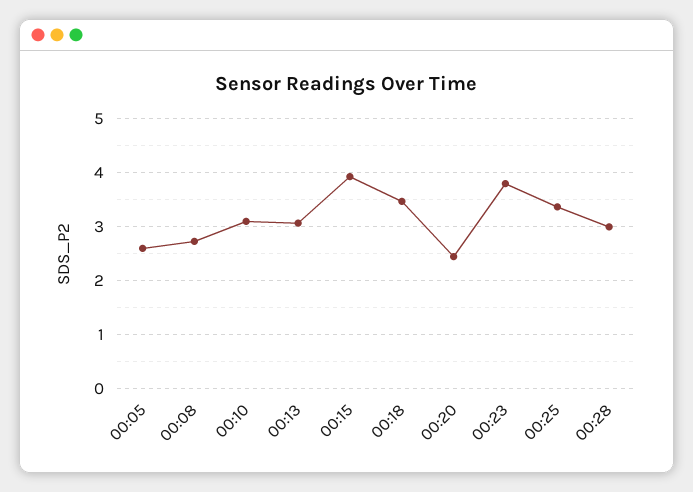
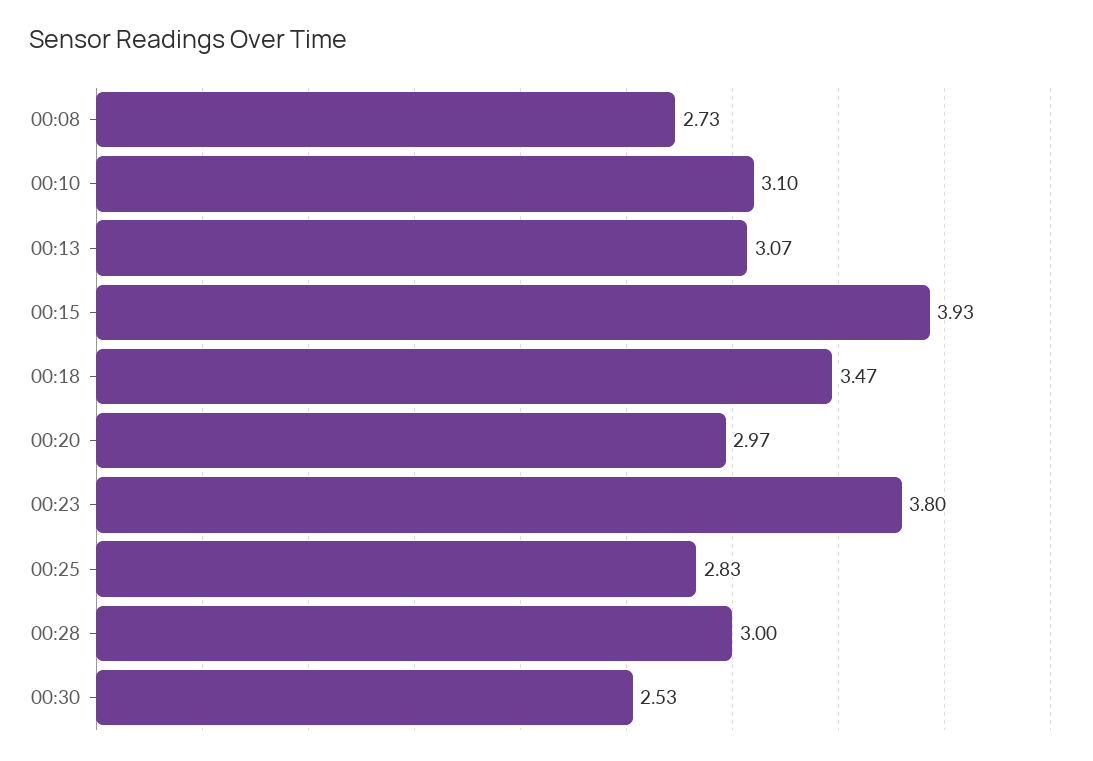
00:05: 2.6 -> none
00:20: 2.4 -> 2.97
00:25: 3.4 -> 2.83
00:30: none -> 2.53

